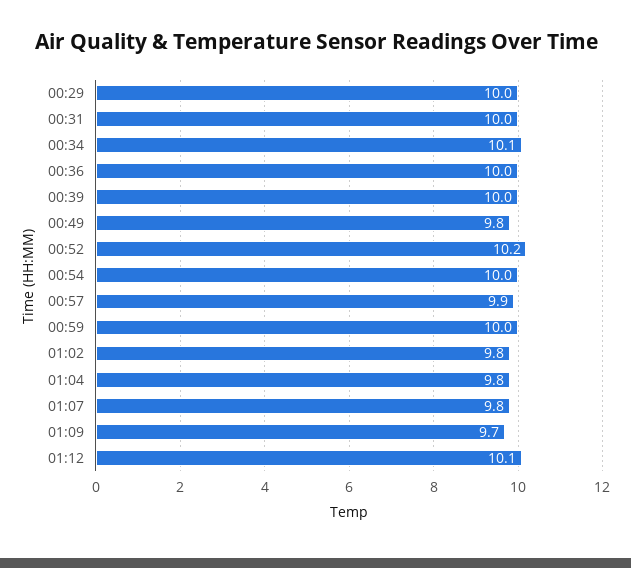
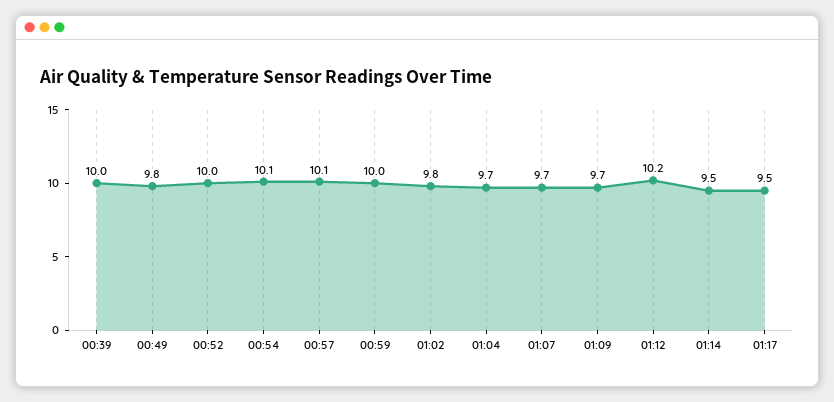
00:29: 10 -> none
00:31: 10 -> none
00:34: 10.1 -> none
00:36: 10 -> none
00:52: 10.2 -> 10
00:54: 10 -> 10.1
00:57: 9.9 -> 10.1
01:04: 9.8 -> 9.7
01:07: 9.8 -> 9.7
01:12: 10.1 -> 10.2
01:14: none -> 9.5
01:17: none -> 9.5

